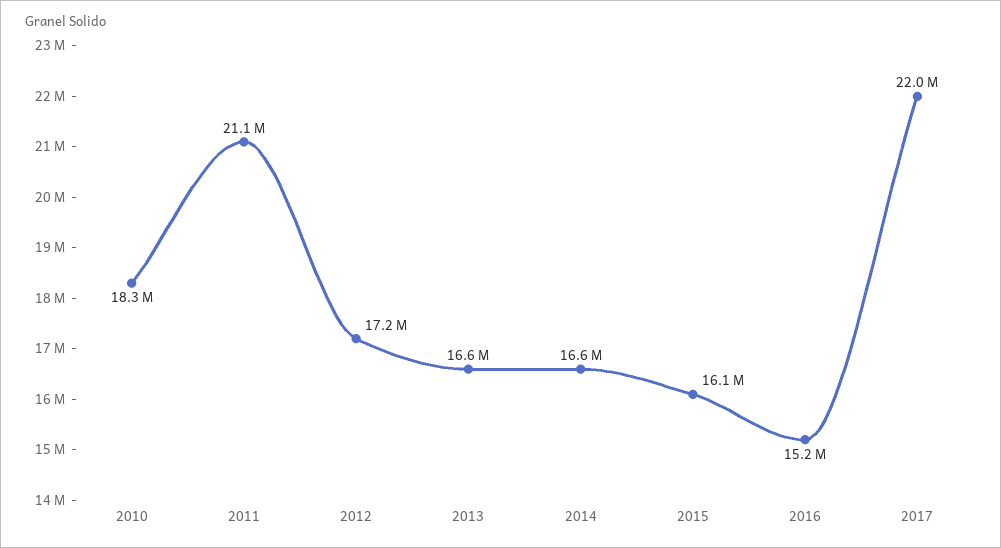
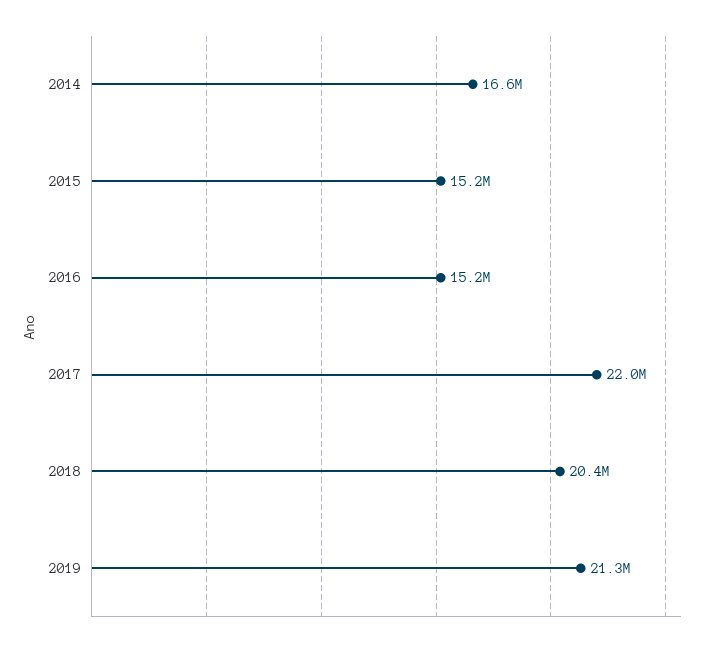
2010: 18300000 -> none
2011: 21100000 -> none
2012: 17200000 -> none
2013: 16600000 -> none
2015: 16100000 -> 15200000
2018: none -> 20400000
2019: none -> 21300000

